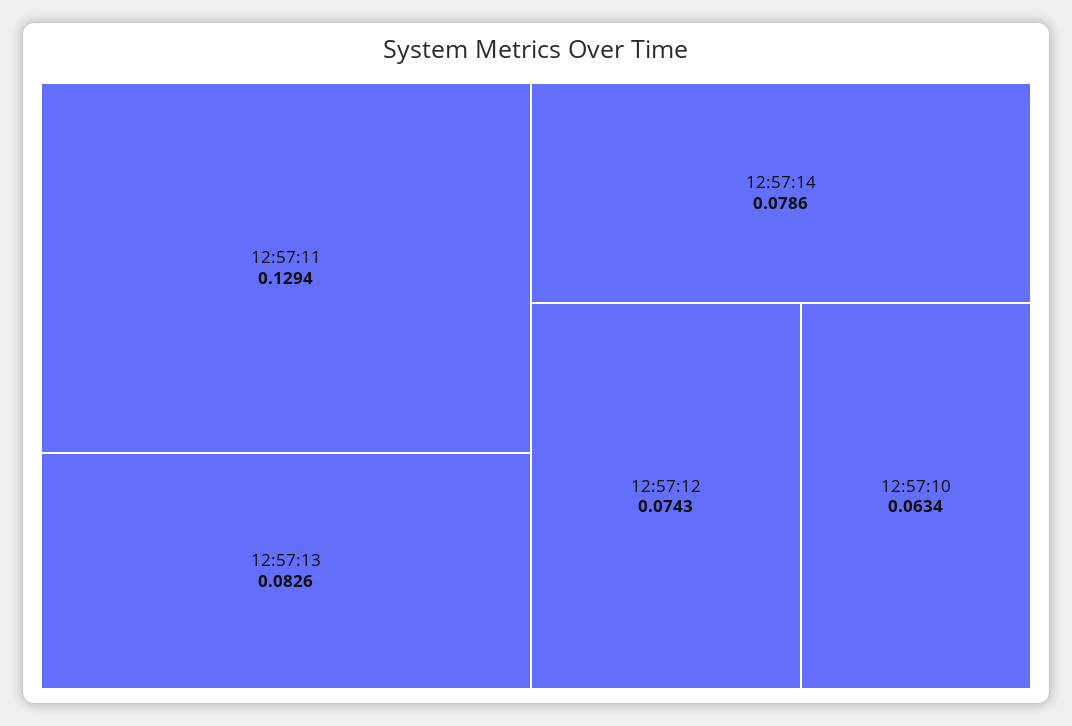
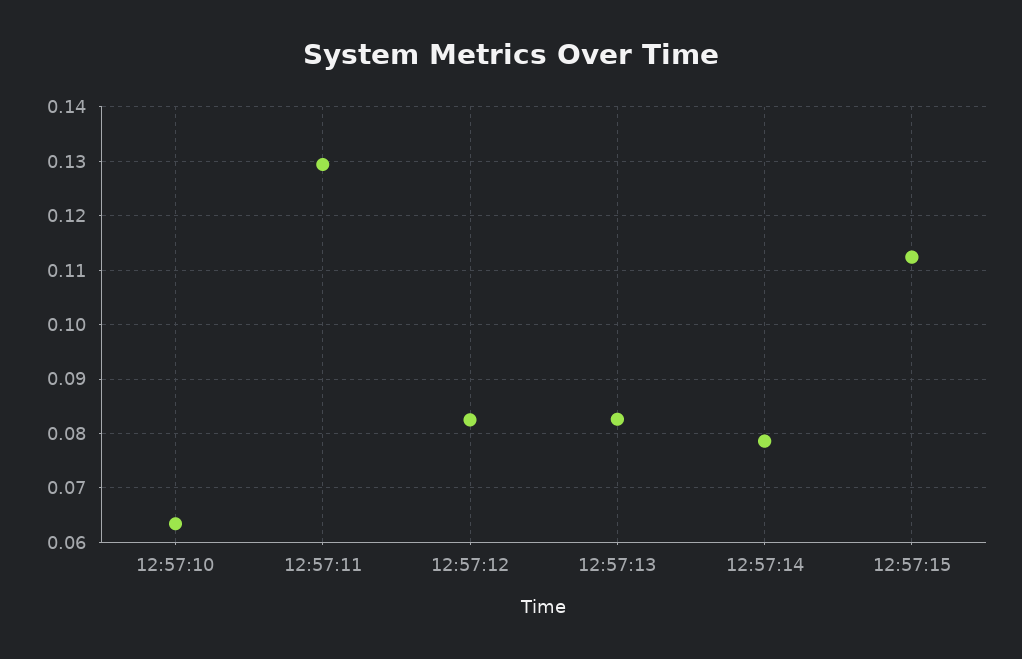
12:57:12: 0.0743 -> 0.082
12:57:15: none -> 0.112

